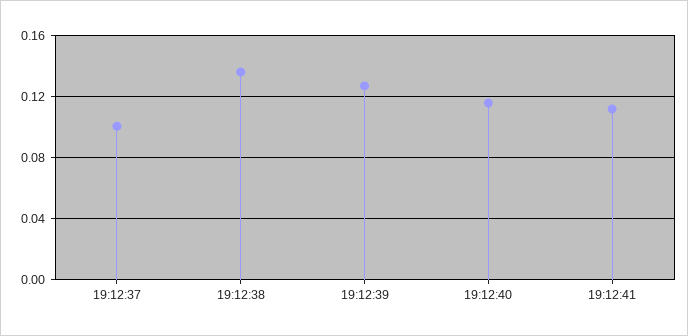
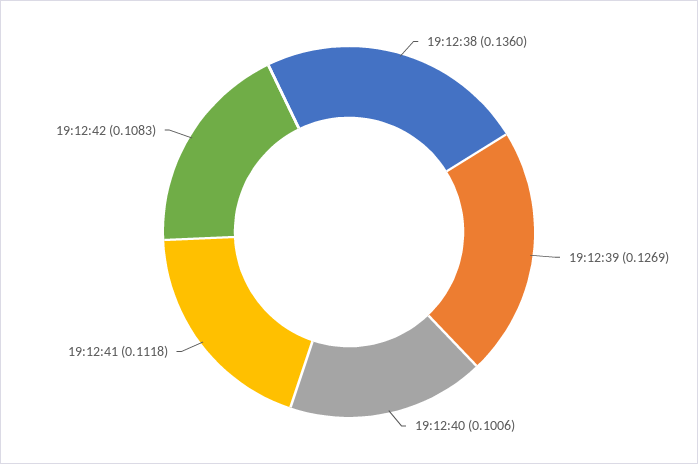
19:12:37: 0.1 -> none
19:12:40: 0.115 -> 0.1006
19:12:42: none -> 0.1083

